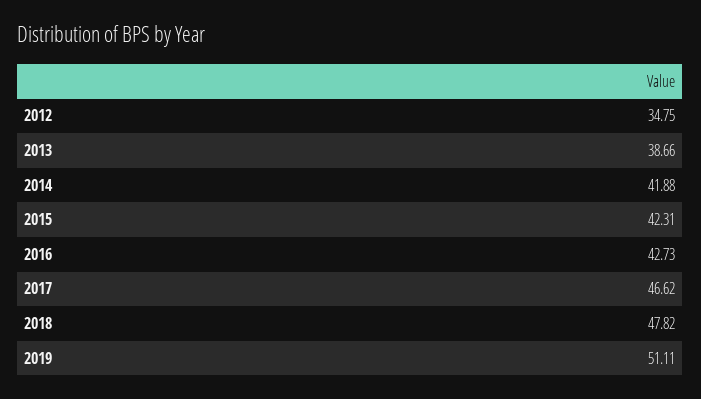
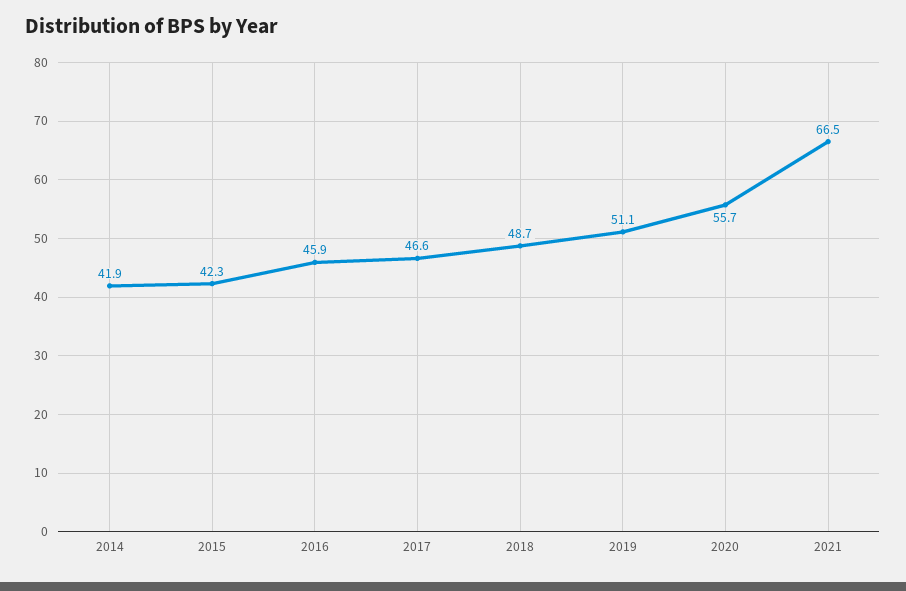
2012: 34.75 -> none
2013: 38.66 -> none
2016: 42.73 -> 45.9
2018: 47.82 -> 48.7
2020: none -> 55.7
2021: none -> 66.5

